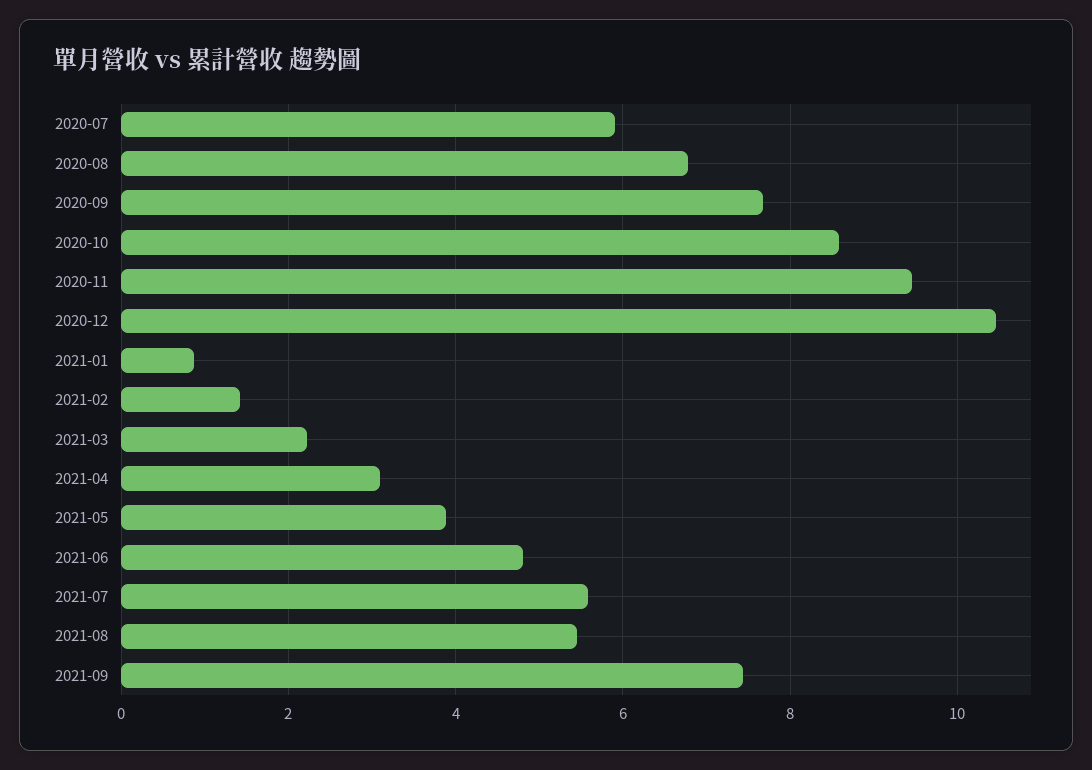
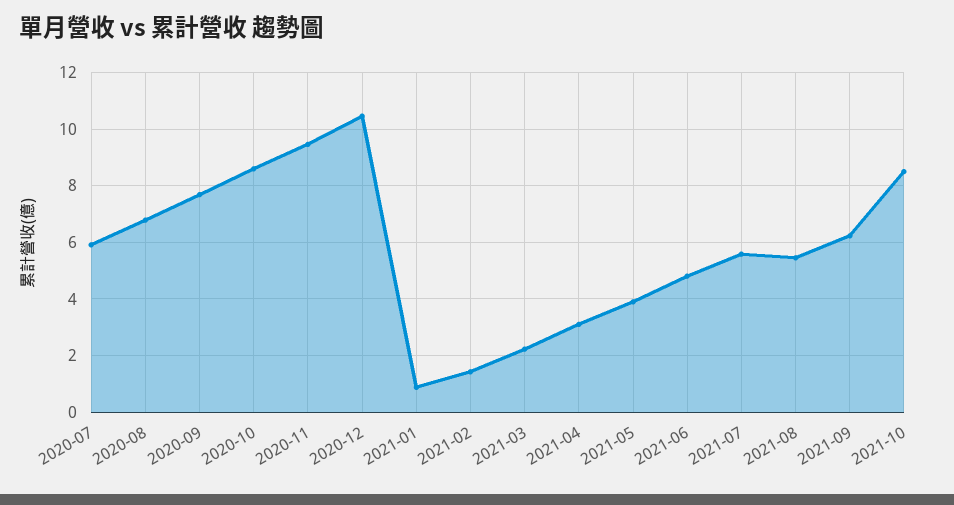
2021-09: 7.4 -> 6.25
2021-10: none -> 8.5

